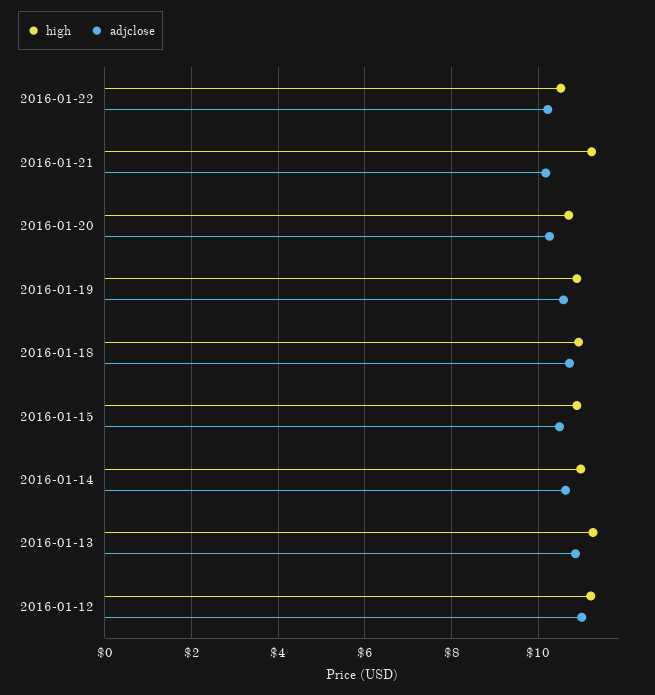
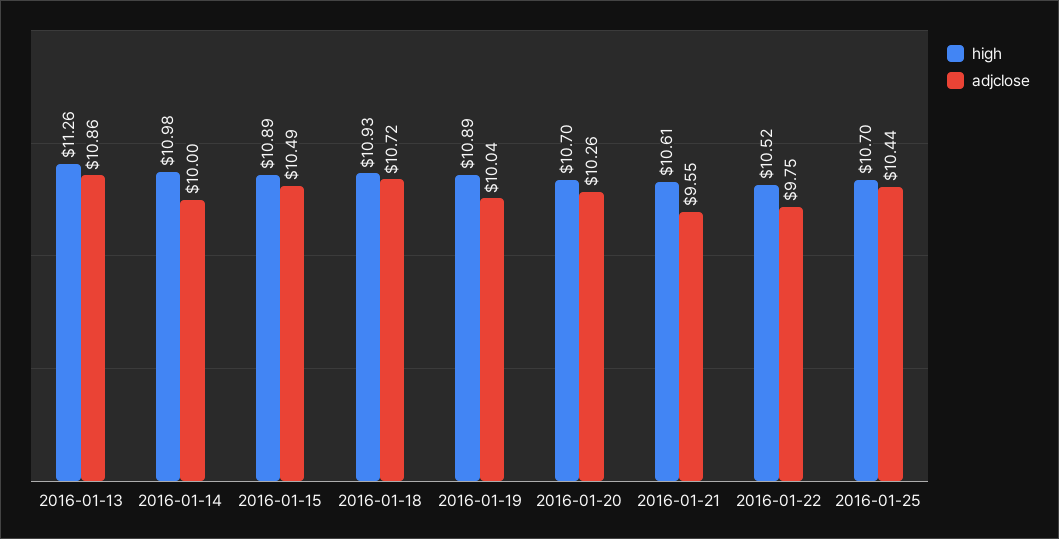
adjclose, 2016-01-22: 10.2 -> 9.75
high, 2016-01-21: 11.2 -> 10.61
adjclose, 2016-01-21: 10.2 -> 9.55
adjclose, 2016-01-19: 10.6 -> 10.04
adjclose, 2016-01-14: 10.6 -> 10
high, 2016-01-12: 11.2 -> none
adjclose, 2016-01-12: 11 -> none
high, 2016-01-25: none -> 10.7
adjclose, 2016-01-25: none -> 10.44

